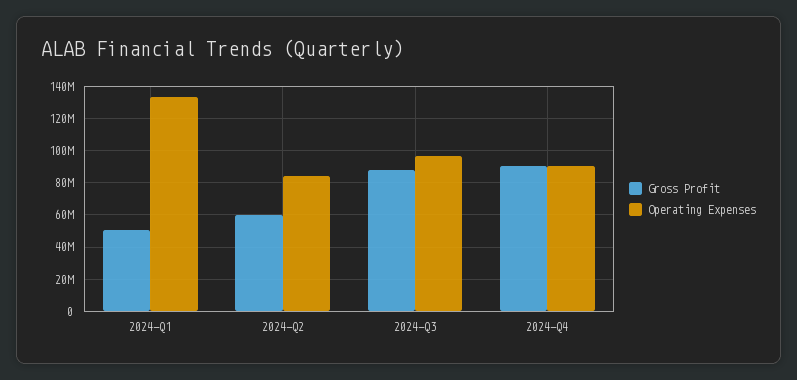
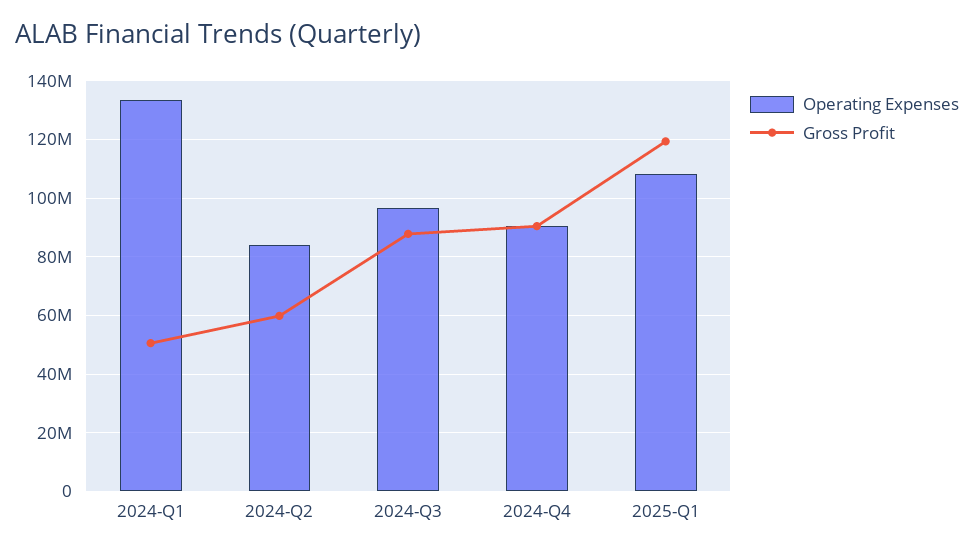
Operating Expenses, 2025-Q1: none -> 107500000
Gross Profit, 2025-Q1: none -> 120000000

